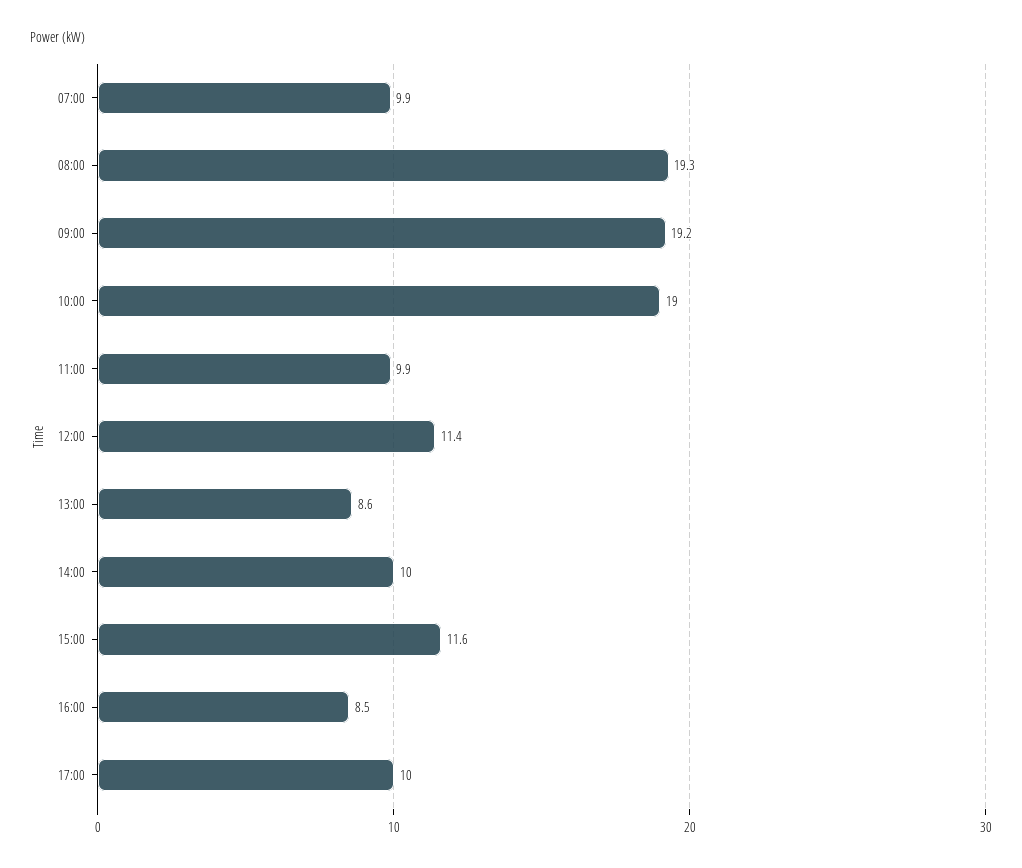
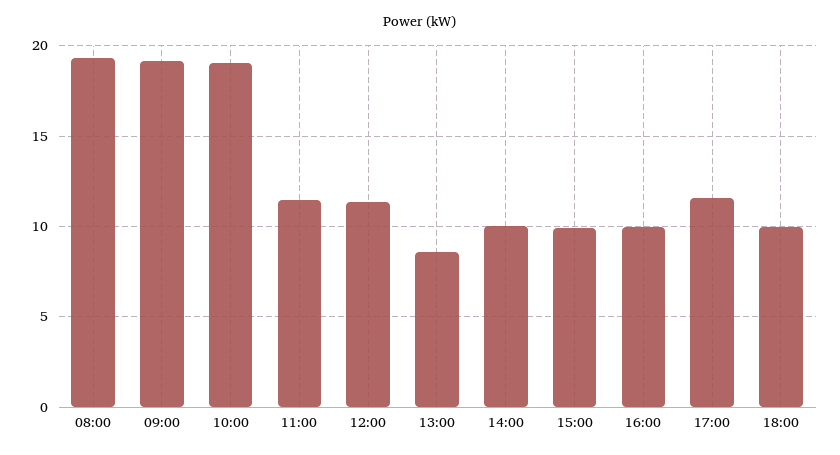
07:00: 9.9 -> none
11:00: 9.9 -> 11.5
15:00: 11.6 -> 10
16:00: 8.5 -> 10
17:00: 10 -> 11.5
18:00: none -> 10

